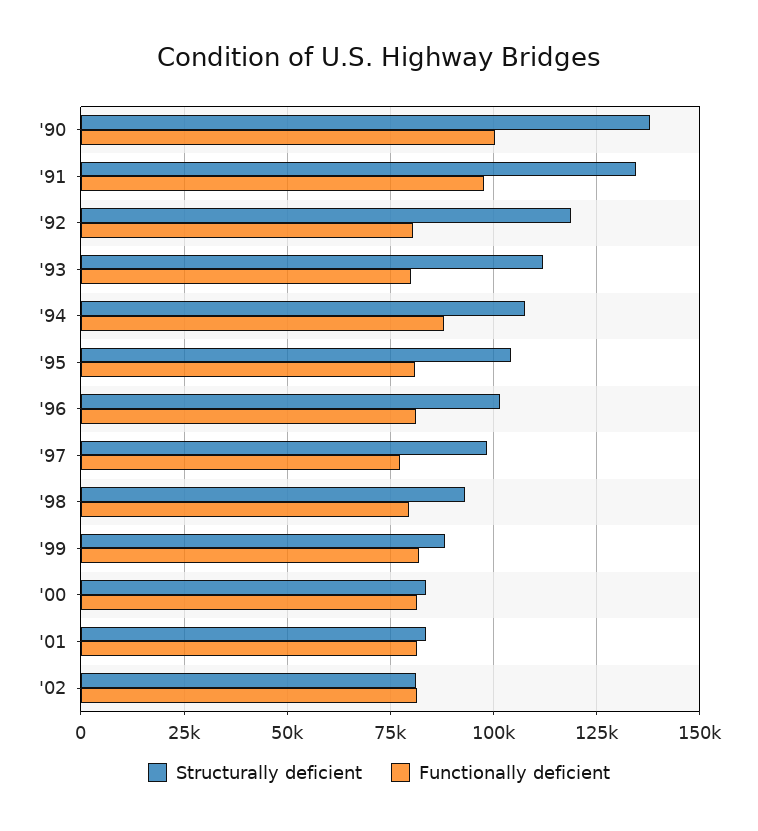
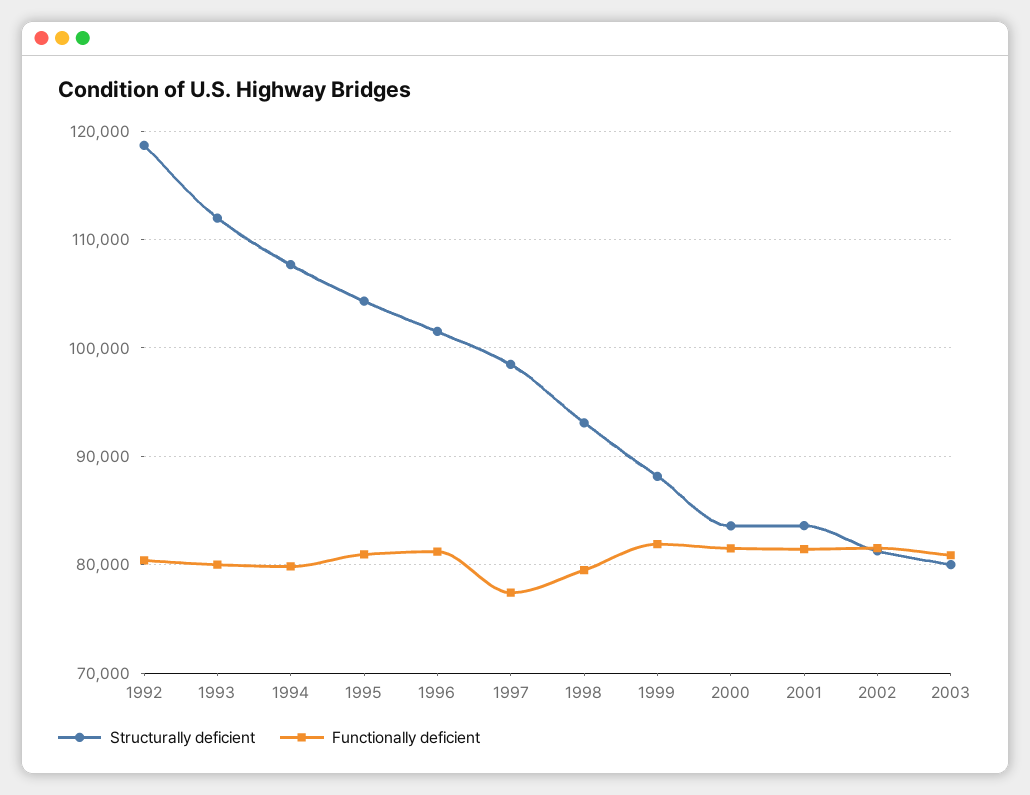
Structurally deficient, '90: 137500 -> none
Functionally deficient, '90: 100000 -> none
Structurally deficient, '91: 135000 -> none
Functionally deficient, '91: 97500 -> none
Functionally deficient, '94: 87500 -> 80000
Structurally deficient, 2003: none -> 80000
Functionally deficient, 2003: none -> 81000

